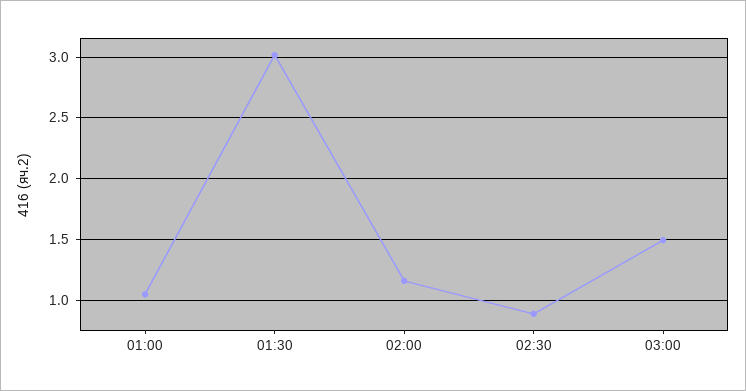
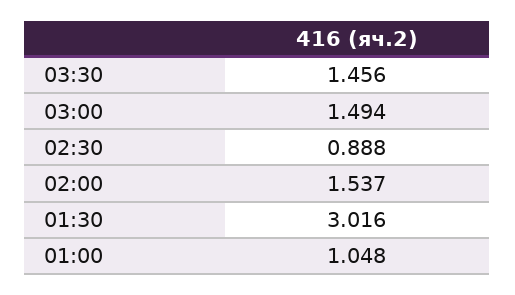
02:00: 1.15 -> 1.537
03:30: none -> 1.456

